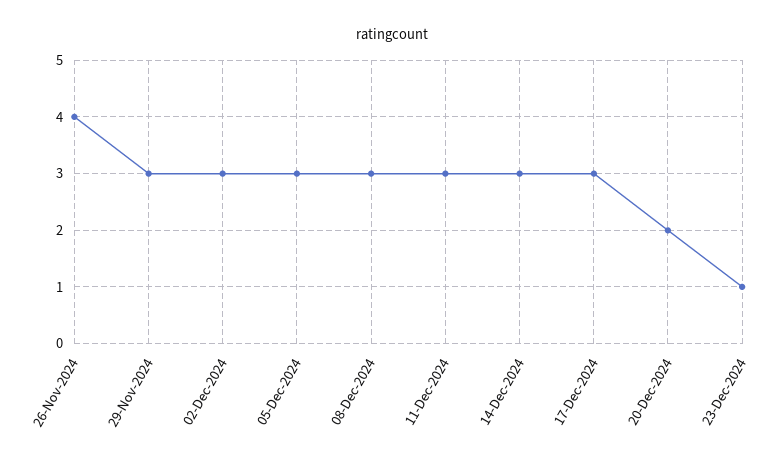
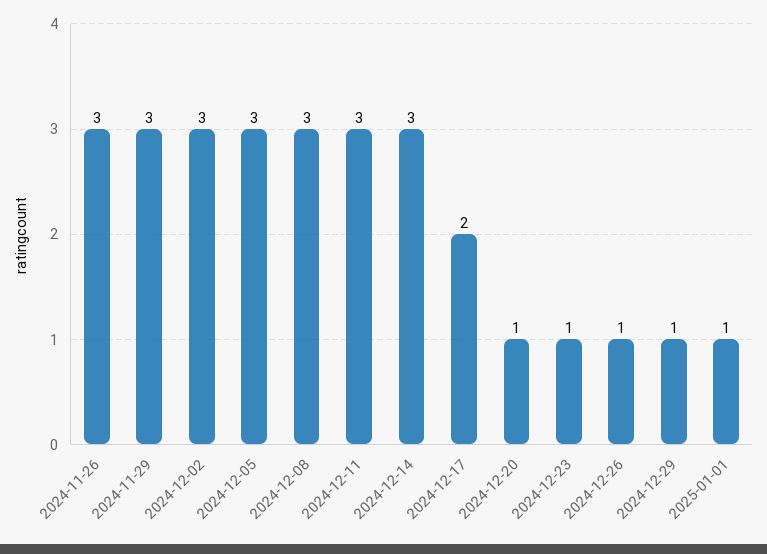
26-Nov-2024: 4 -> 3
17-Dec-2024: 3 -> 2
20-Dec-2024: 2 -> 1
2024-12-26: none -> 1
2024-12-29: none -> 1
2025-01-01: none -> 1

